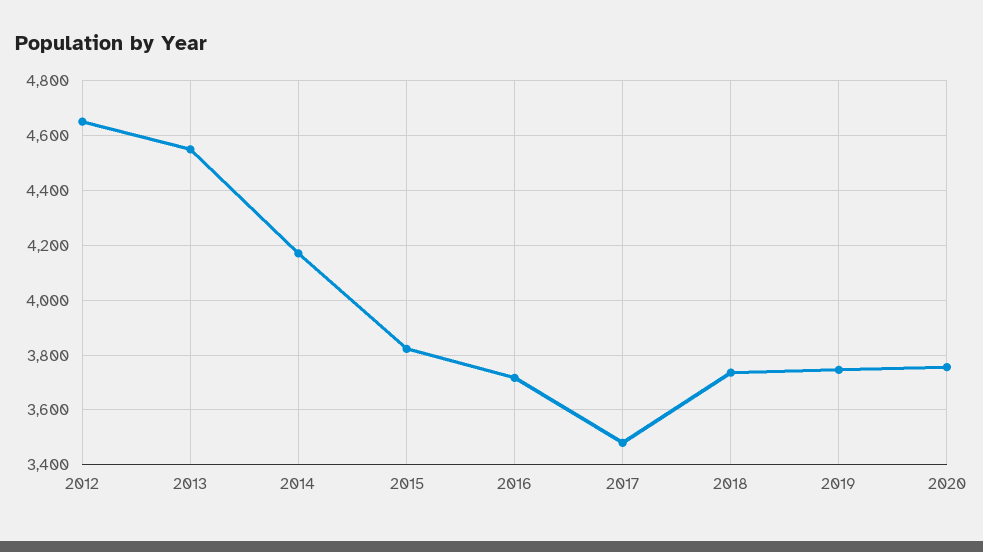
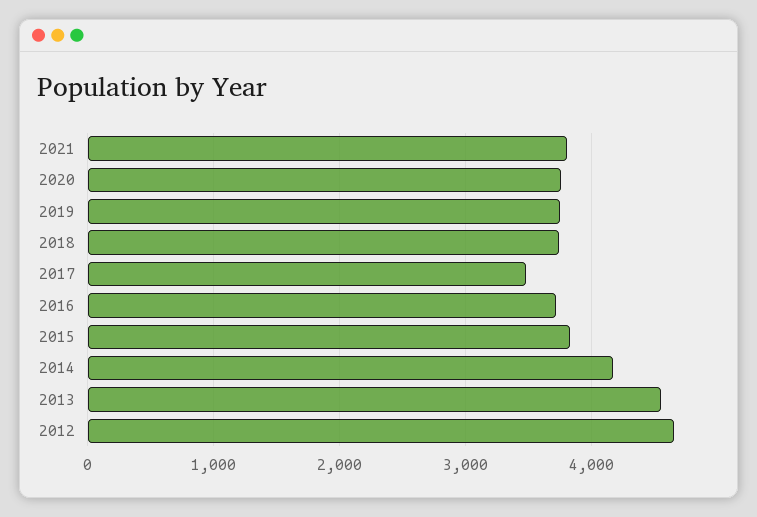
2021: none -> 3800

